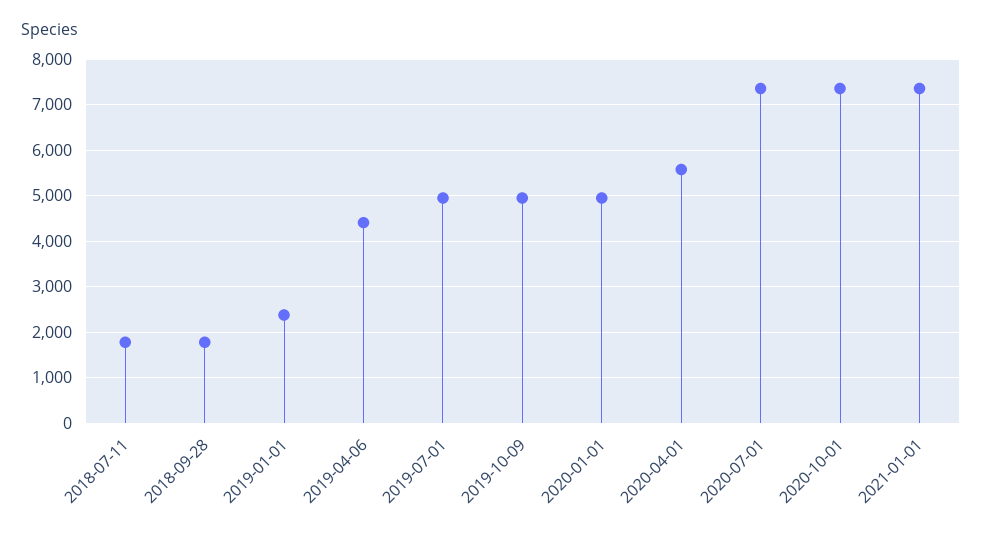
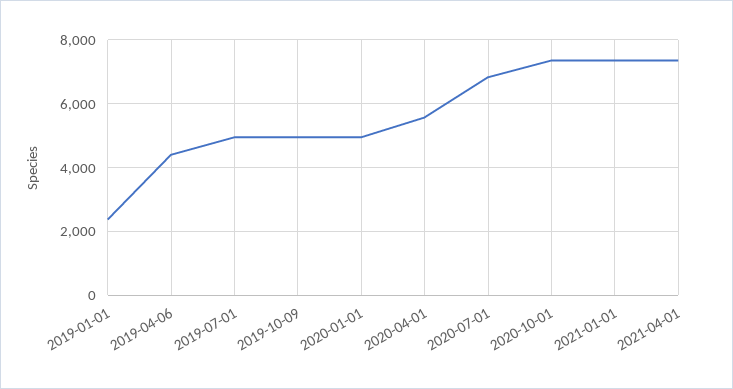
2018-07-11: 1800 -> none
2018-09-28: 1800 -> none
2020-07-01: 7400 -> 6800
2021-04-01: none -> 7400

